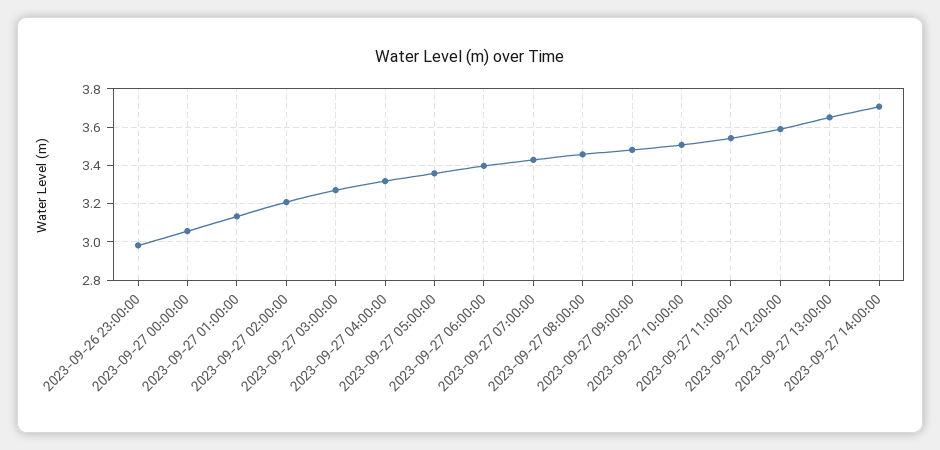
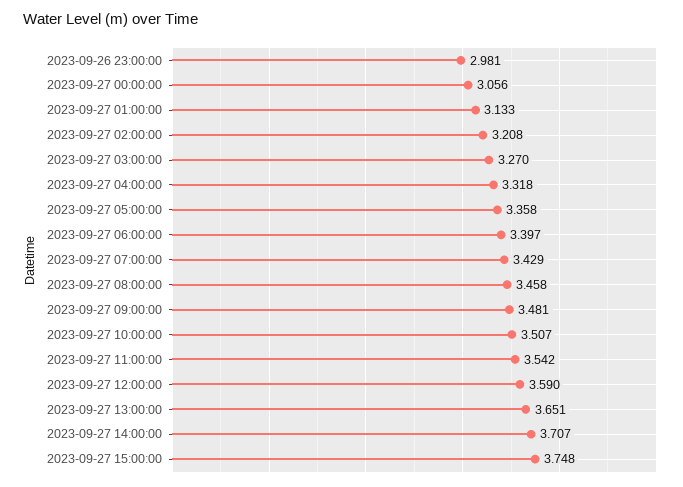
2023-09-27 15:00:00: none -> 3.748

